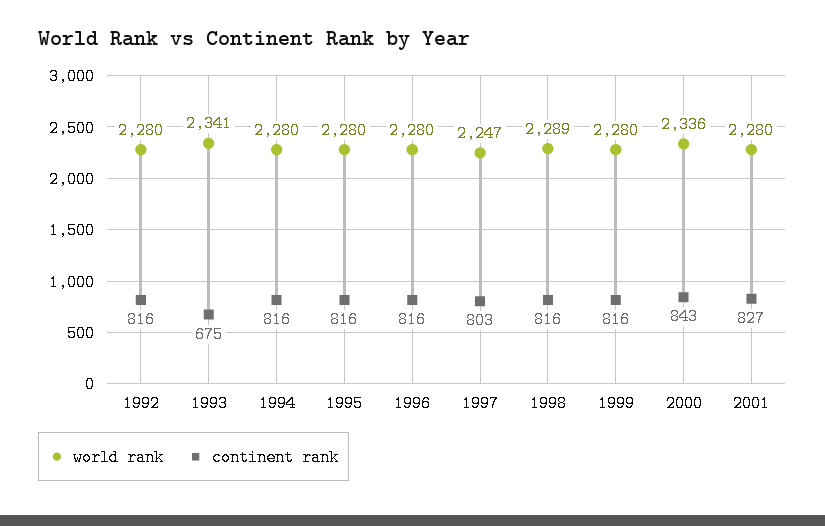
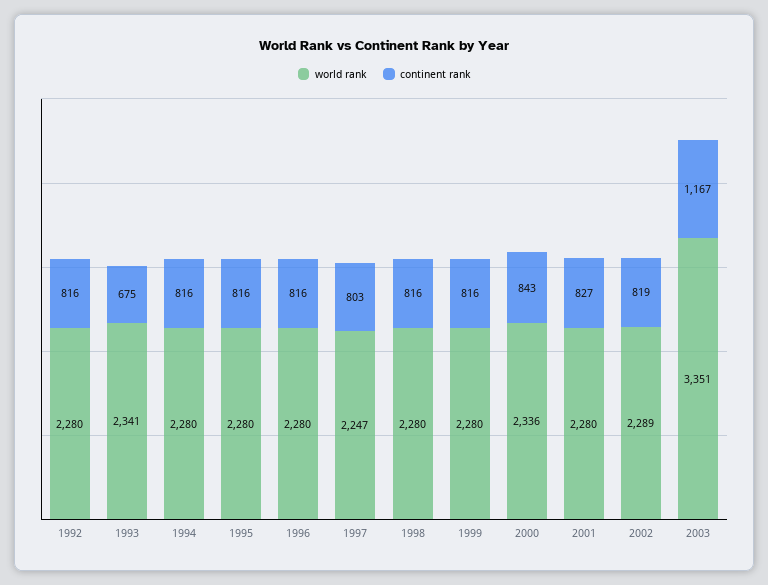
world rank, 1998: 2289 -> 2280
world rank, 2002: none -> 2289
continent rank, 2002: none -> 819
world rank, 2003: none -> 3351
continent rank, 2003: none -> 1167

